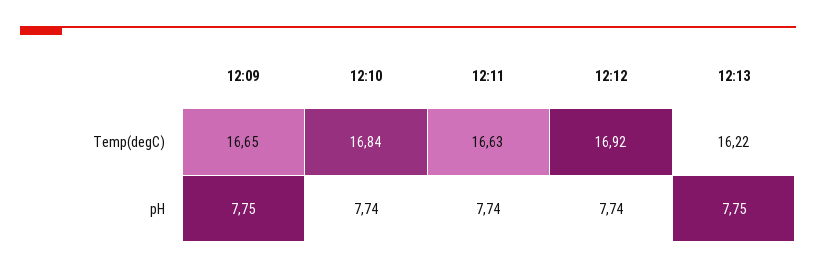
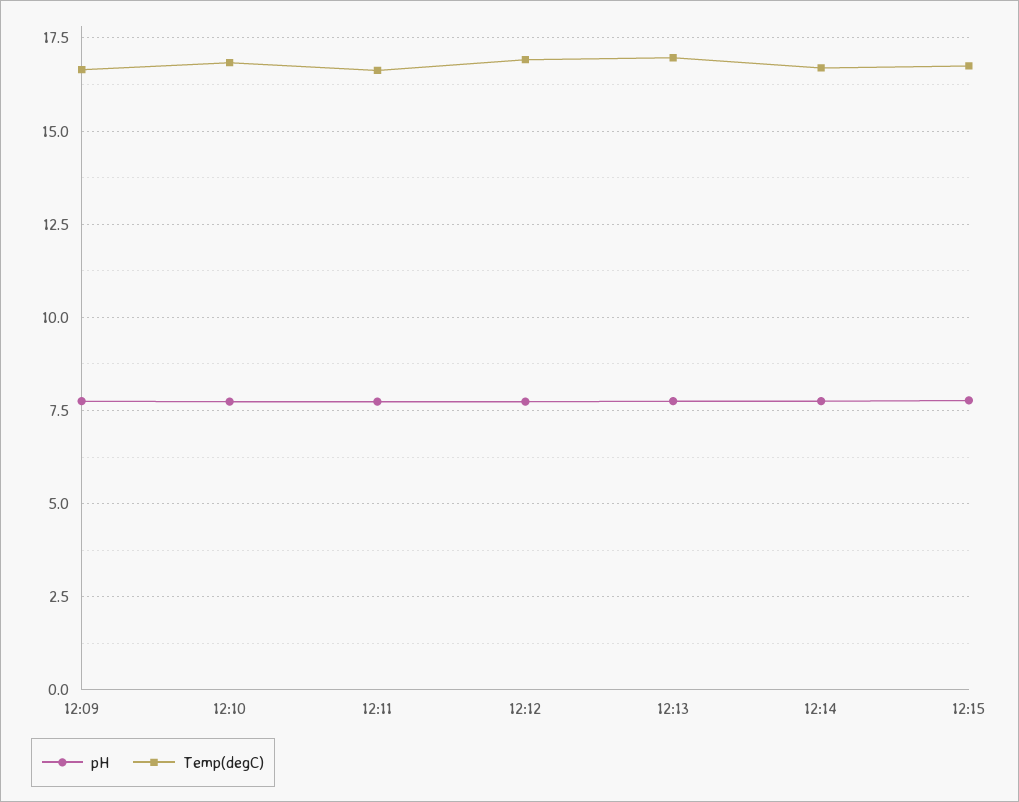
Temp(degC), 12:13: 16.22 -> 17
pH, 12:14: none -> 7.75
Temp(degC), 12:14: none -> 16.75
pH, 12:15: none -> 7.75
Temp(degC), 12:15: none -> 16.75

